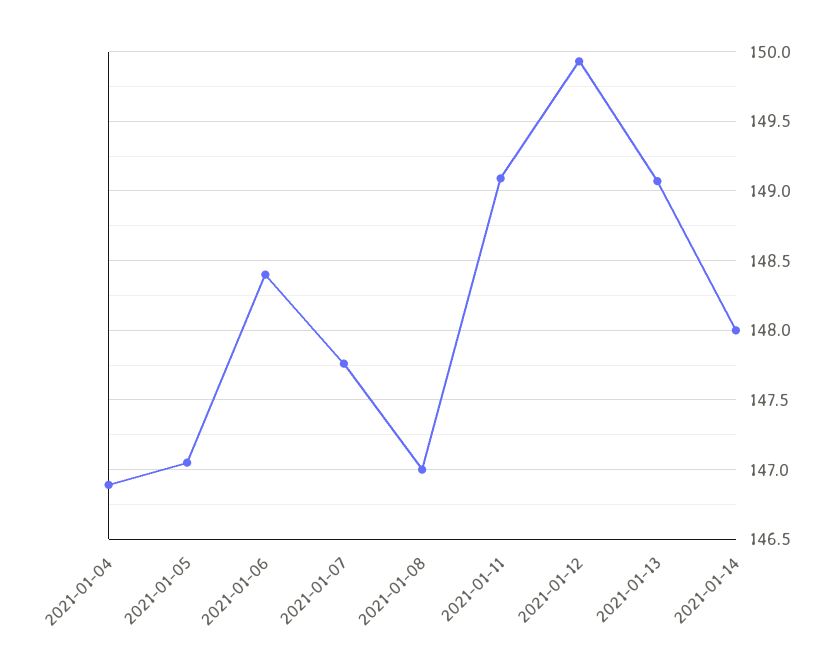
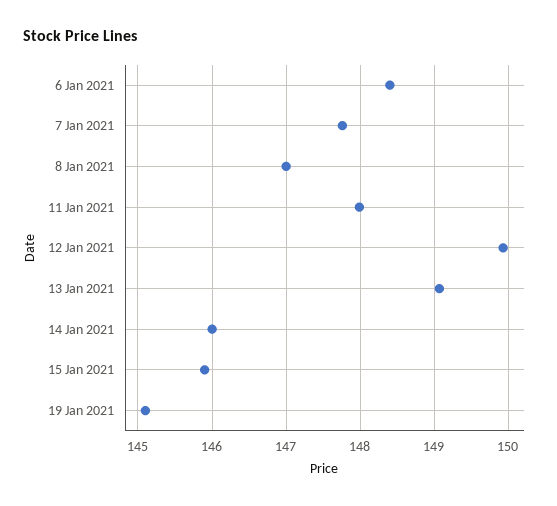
2021-01-04: 146.9 -> none
2021-01-05: 147.05 -> none
2021-01-11: 149.1 -> 148
2021-01-14: 148 -> 146
15 Jan 2021: none -> 145.9
19 Jan 2021: none -> 145.1

